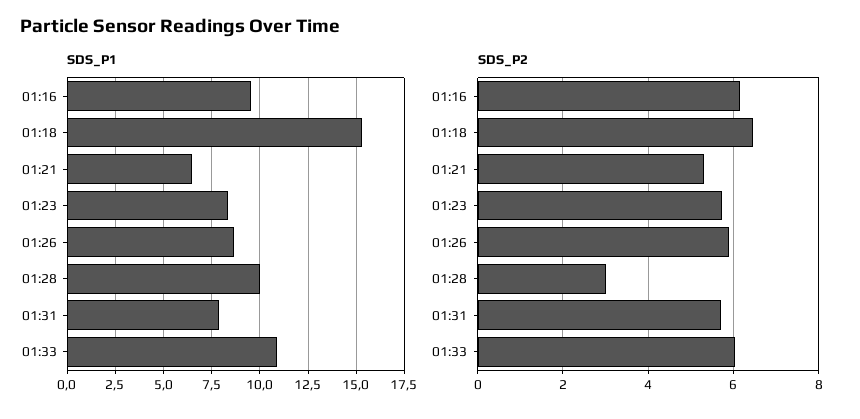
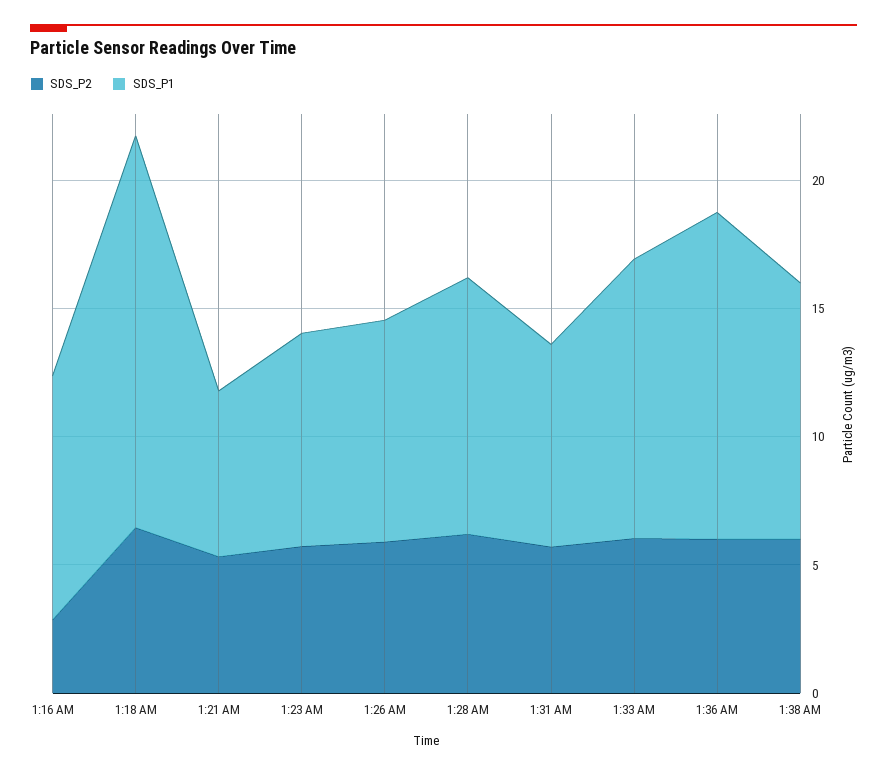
SDS_P2, 01:16: 6.2 -> 3
SDS_P2, 01:28: 3 -> 6
SDS_P2, 1:36 AM: none -> 6
SDS_P1, 1:36 AM: none -> 13
SDS_P2, 1:38 AM: none -> 6
SDS_P1, 1:38 AM: none -> 10

